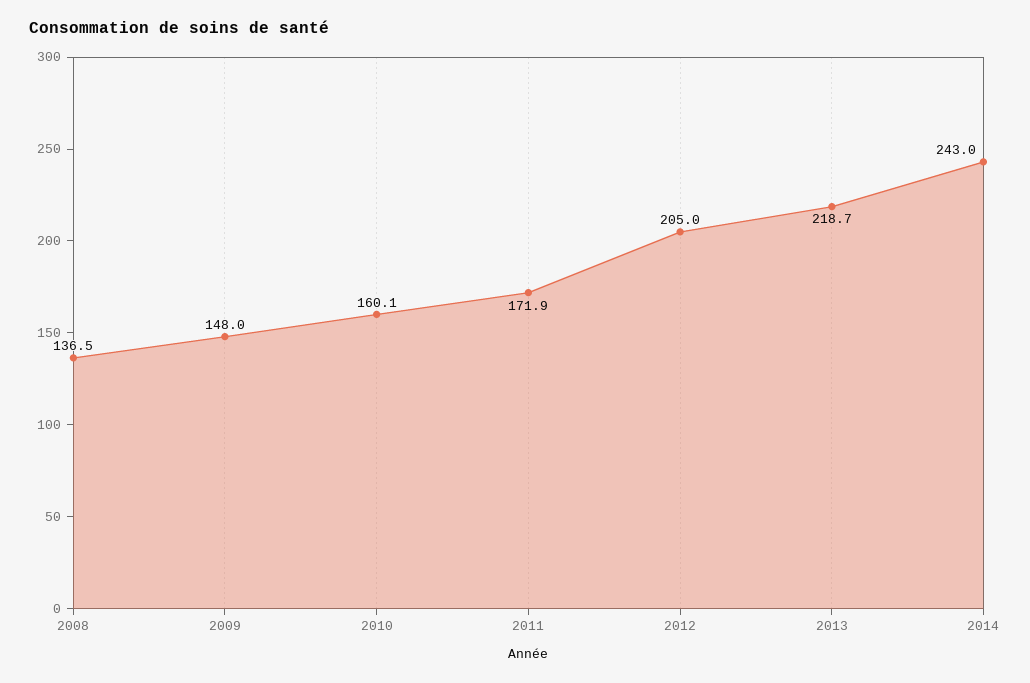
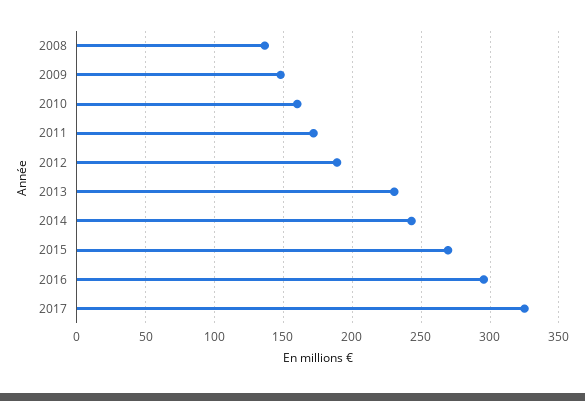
2012: 205 -> 190
2013: 218.7 -> 230
2015: none -> 270
2016: none -> 295
2017: none -> 325

